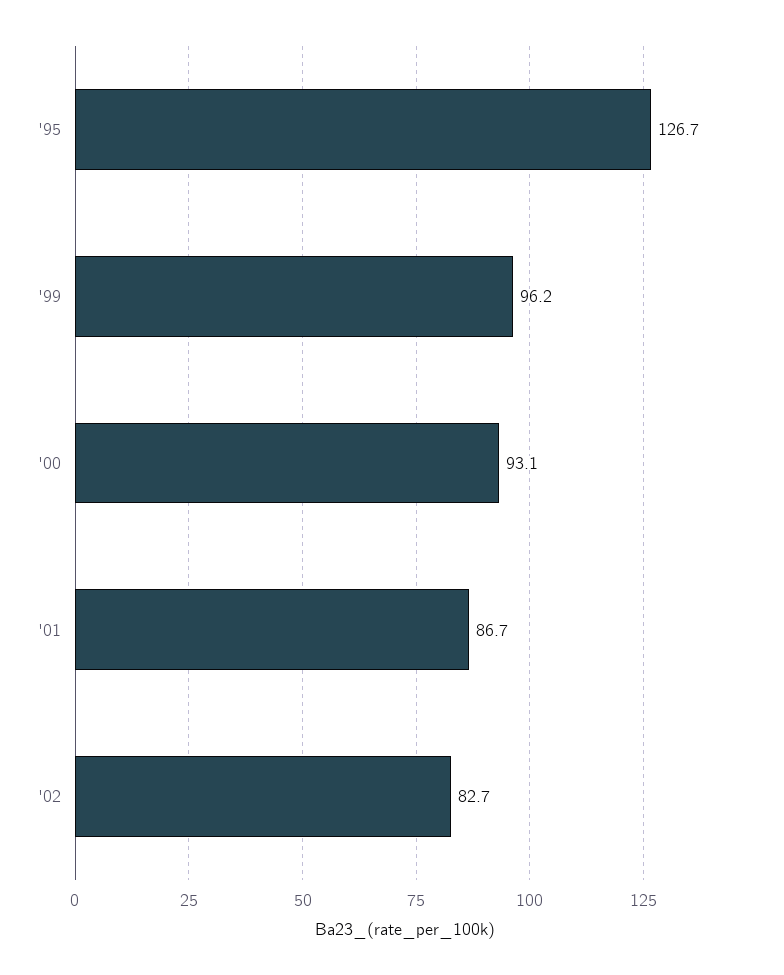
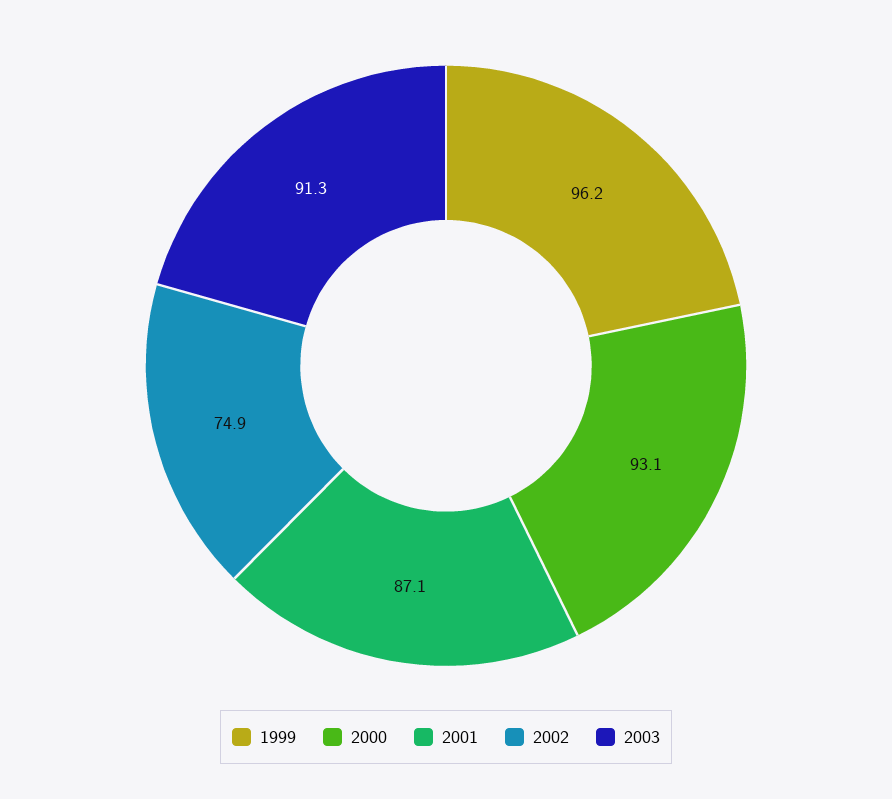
'95: 126.7 -> none
'01: 86.7 -> 87.1
'02: 82.7 -> 74.9
2003: none -> 91.3

